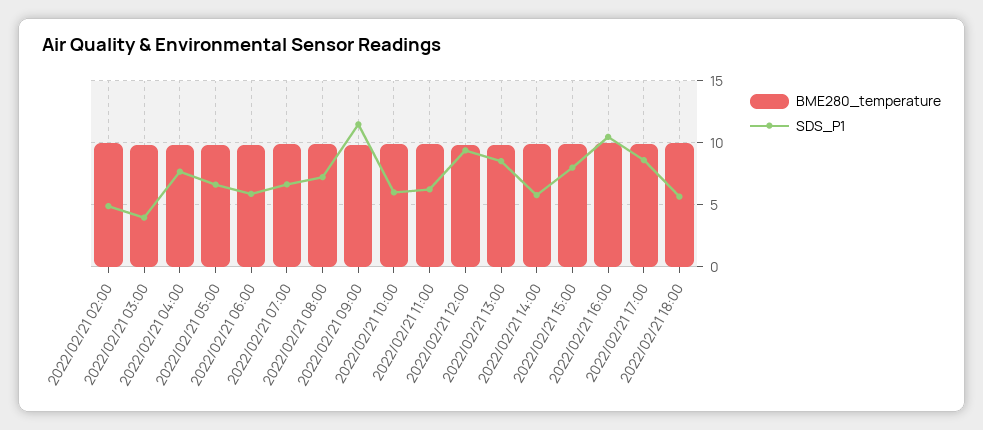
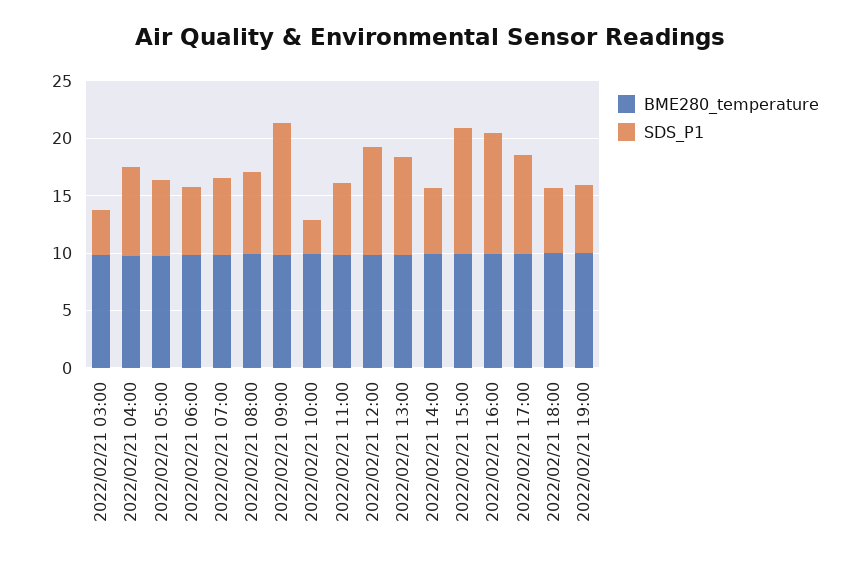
BME280_temperature, 2022/02/21 02:00: 10 -> none
SDS_P1, 2022/02/21 02:00: 5 -> none
SDS_P1, 2022/02/21 10:00: 6 -> 3
SDS_P1, 2022/02/21 15:00: 8 -> 11
BME280_temperature, 2022/02/21 19:00: none -> 10
SDS_P1, 2022/02/21 19:00: none -> 6

